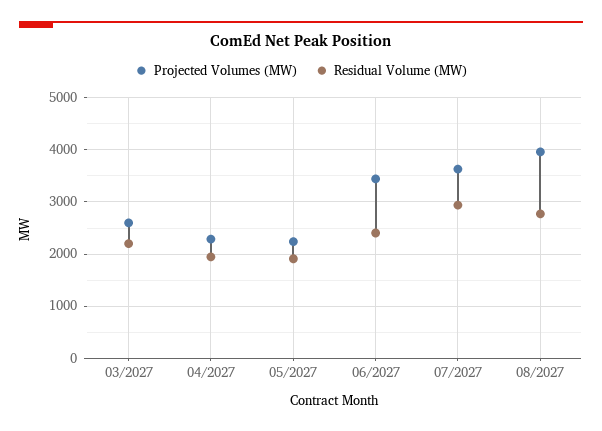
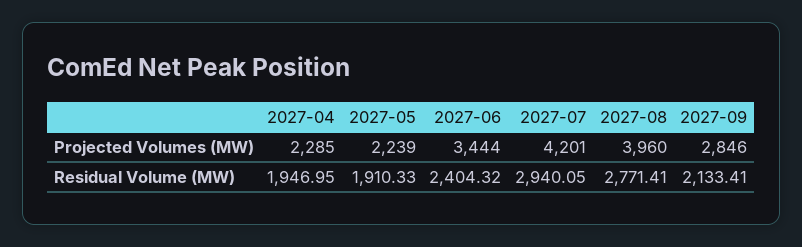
Projected Volumes (MW), 03/2027: 2600 -> none
Residual Volume (MW), 03/2027: 2200 -> none
Projected Volumes (MW), 07/2027: 3600 -> 4201
Projected Volumes (MW), 2027-09: none -> 2846
Residual Volume (MW), 2027-09: none -> 2133.41

